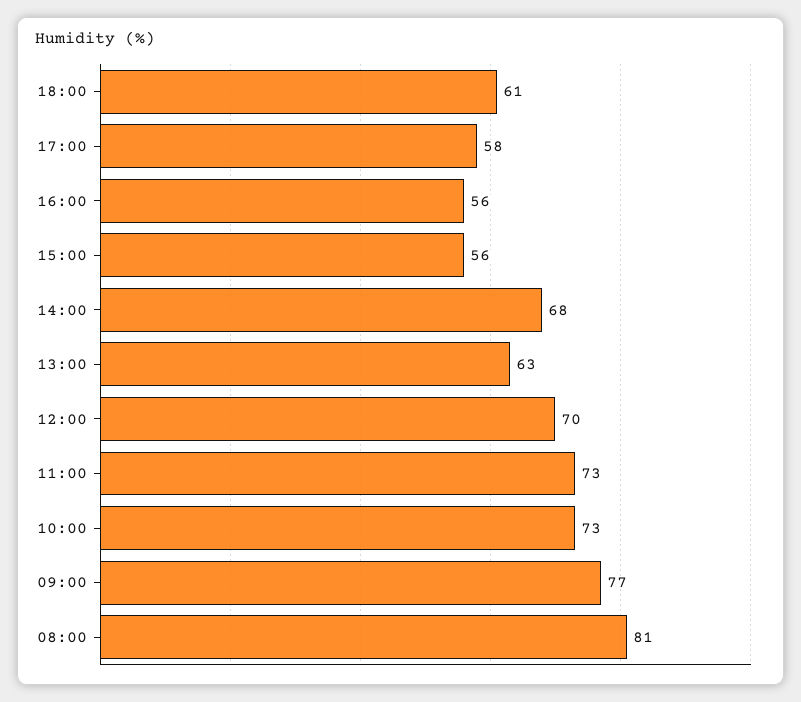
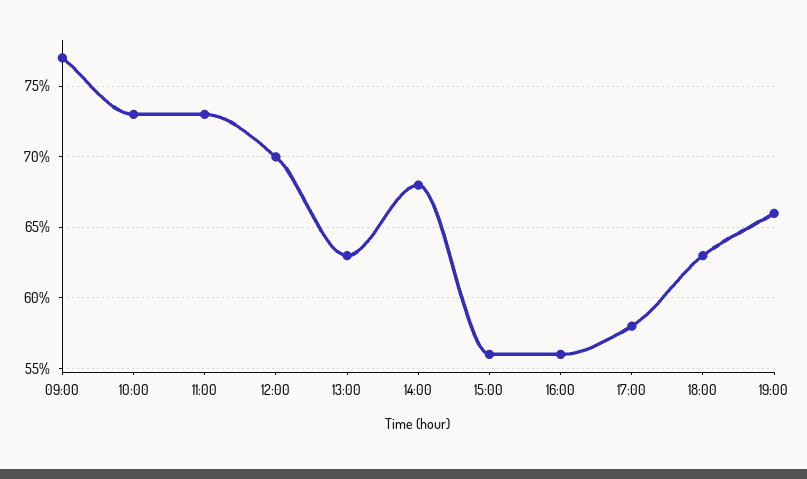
18:00: 61 -> 63
08:00: 81 -> none
19:00: none -> 66

